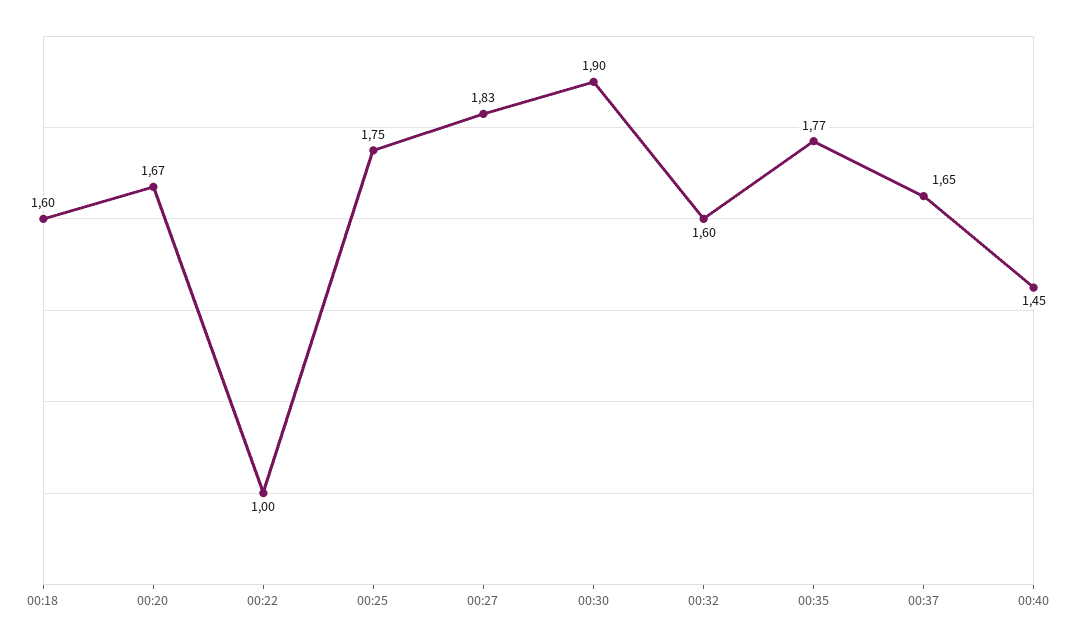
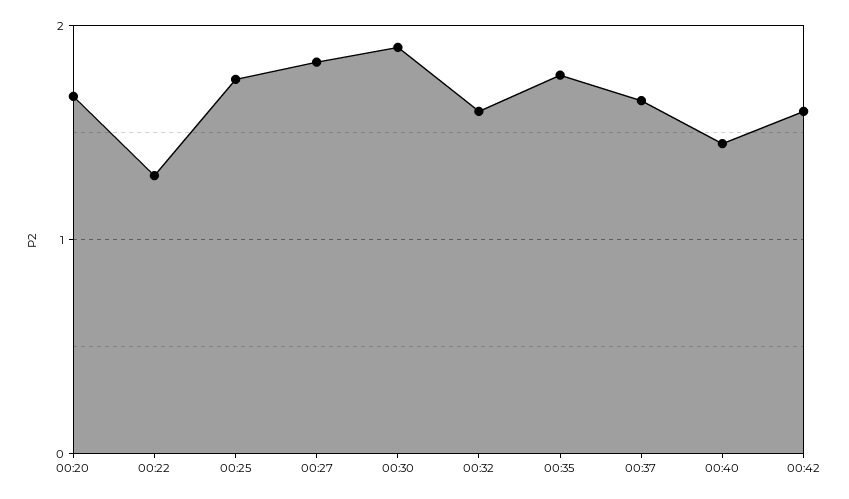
00:18: 1.6 -> none
00:22: 1 -> 1.3
00:42: none -> 1.6

